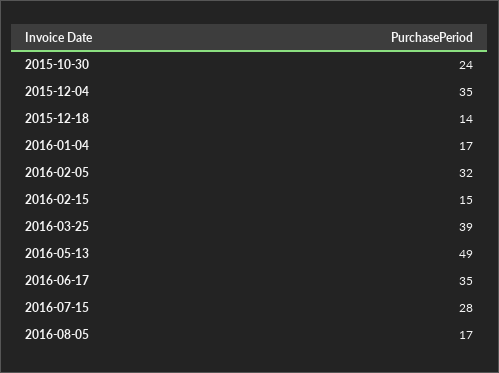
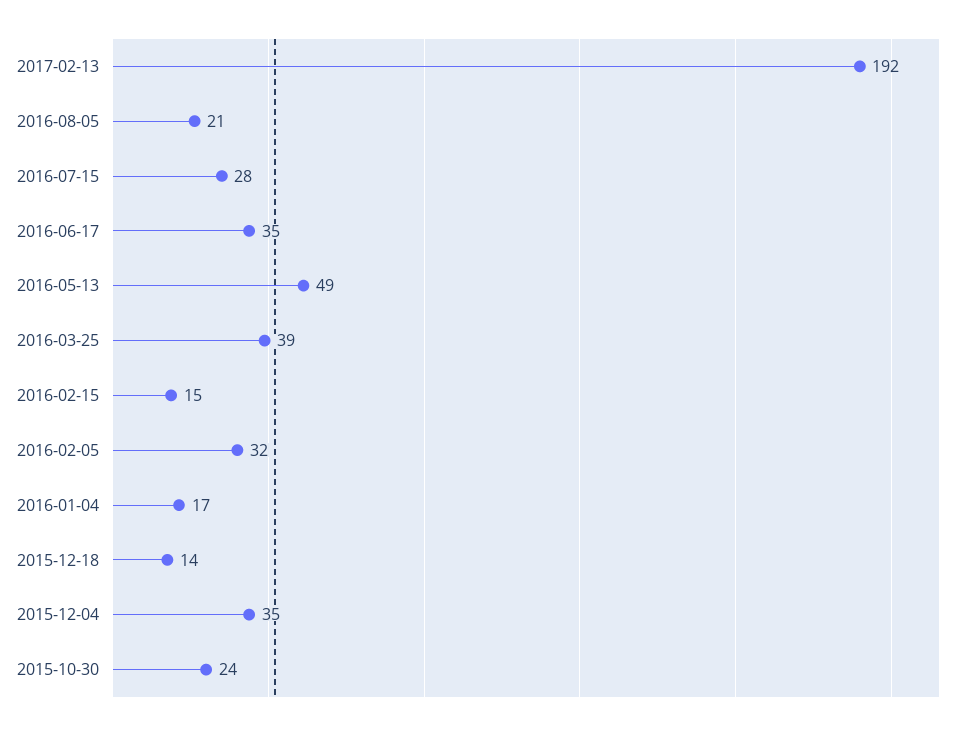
2016-08-05: 17 -> 21
2017-02-13: none -> 192

